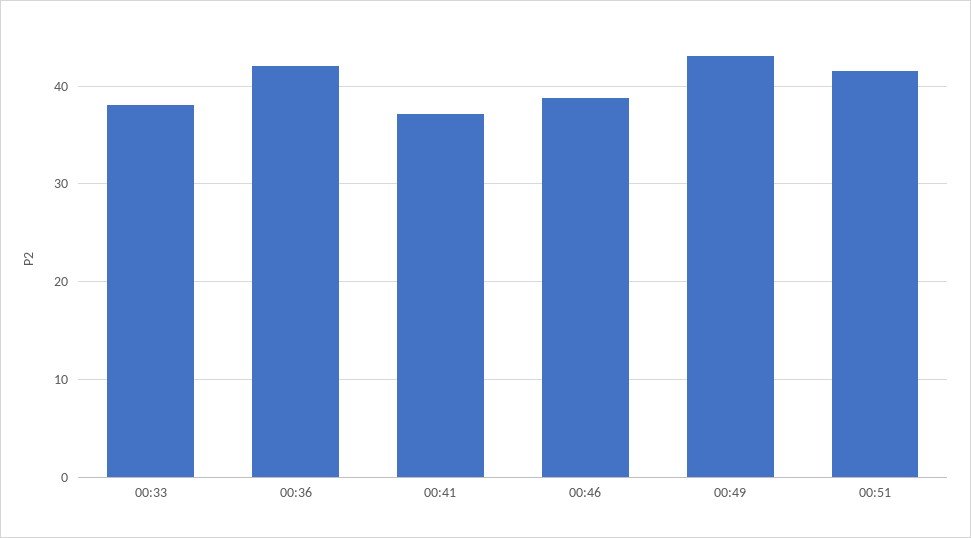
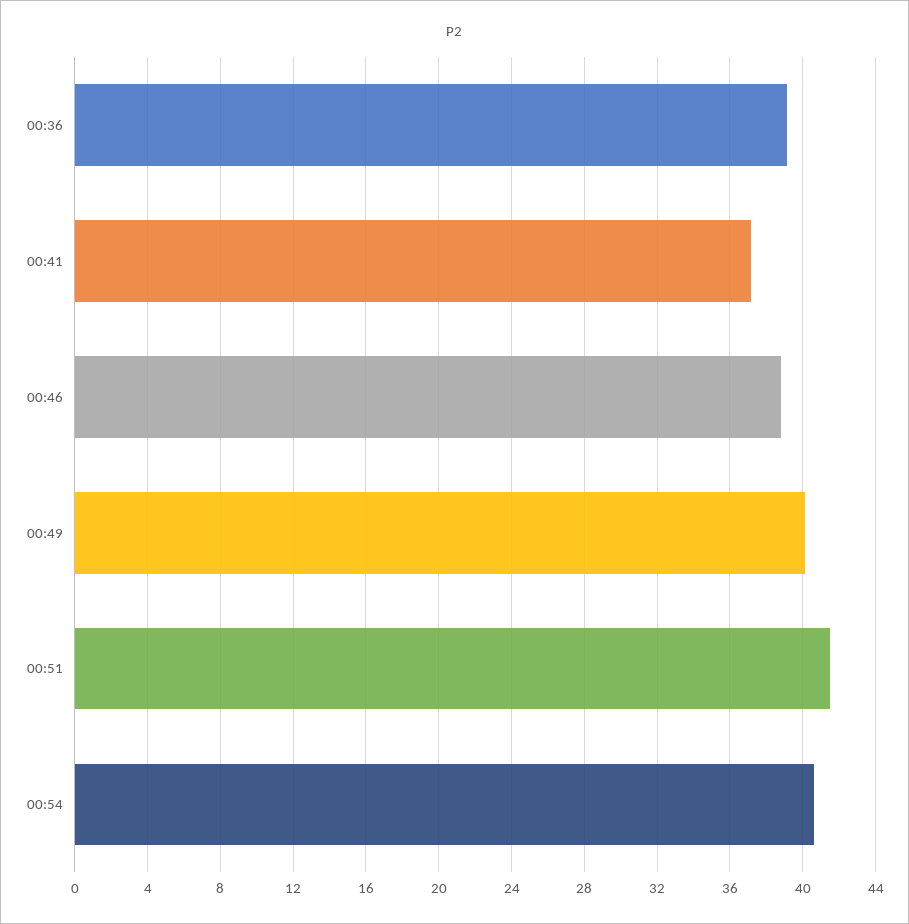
00:33: 38 -> none
00:36: 42 -> 39
00:49: 43 -> 40
00:54: none -> 40.5

